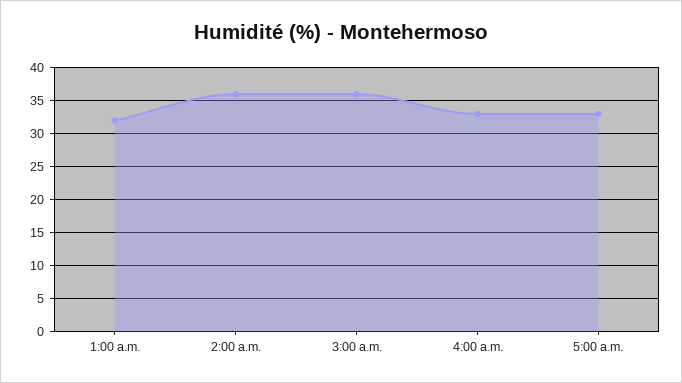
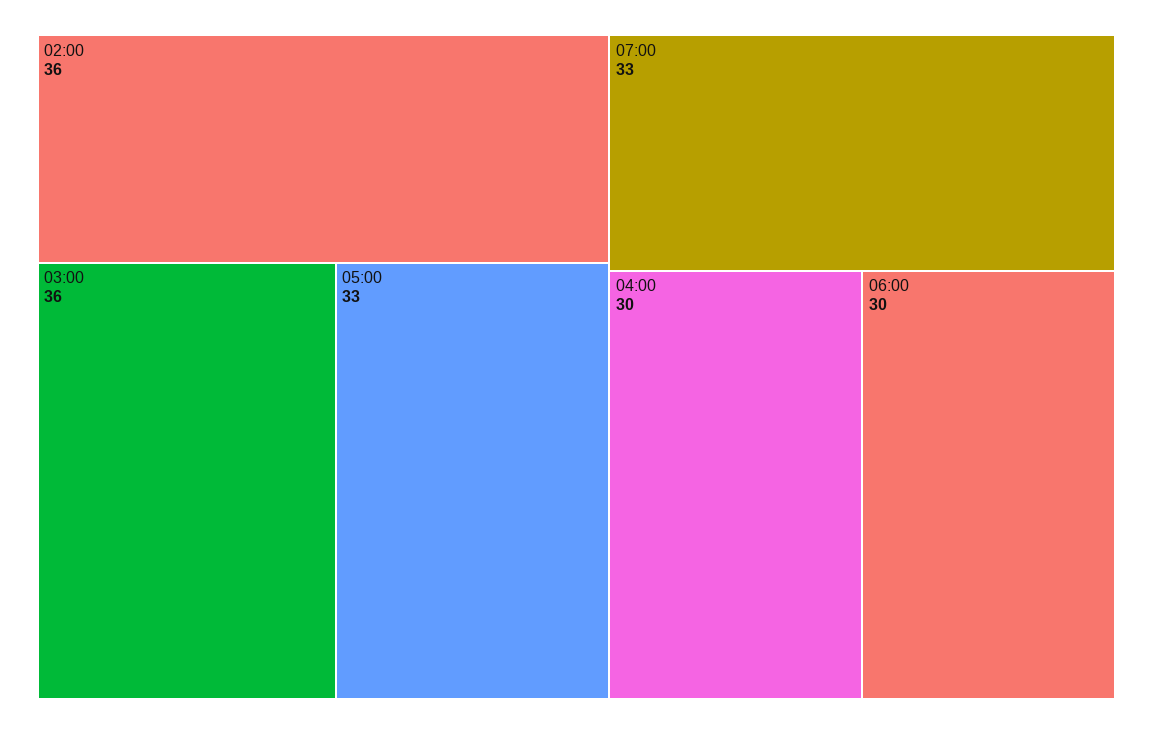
1:00 a.m.: 32 -> none
4:00 a.m.: 33 -> 30
07:00: none -> 33
06:00: none -> 30

